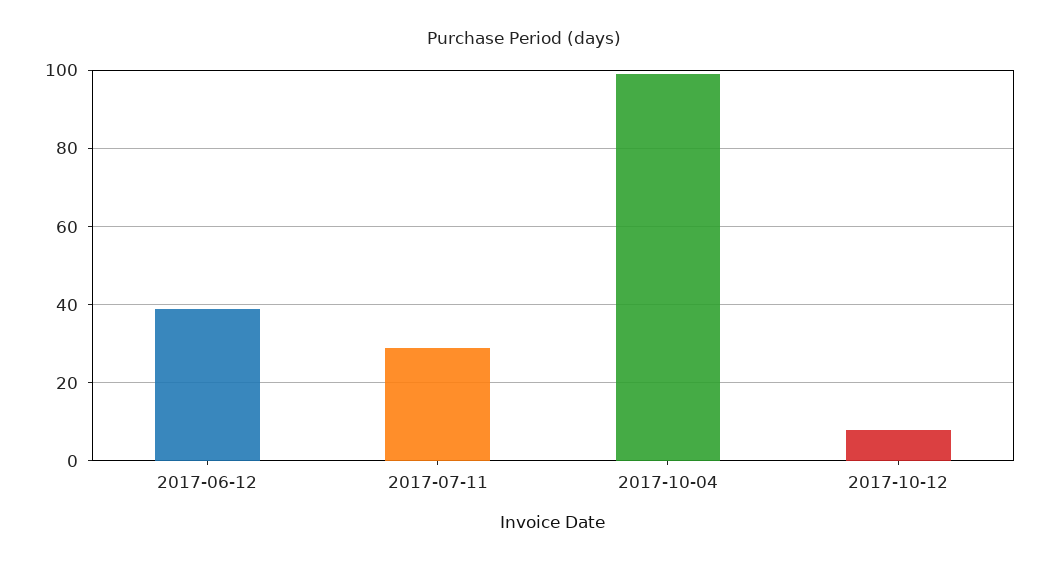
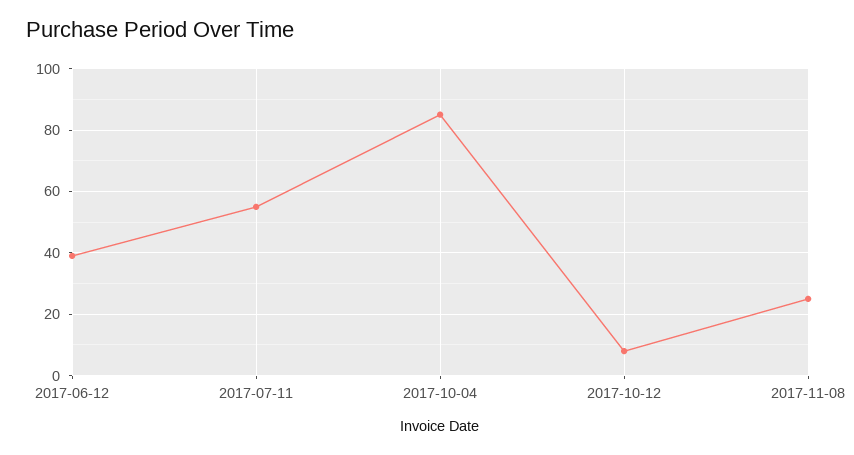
2017-07-11: 30 -> 55
2017-10-04: 100 -> 85
2017-11-08: none -> 25

